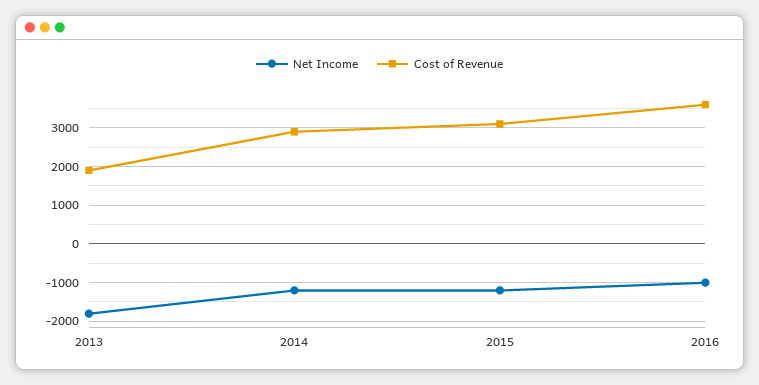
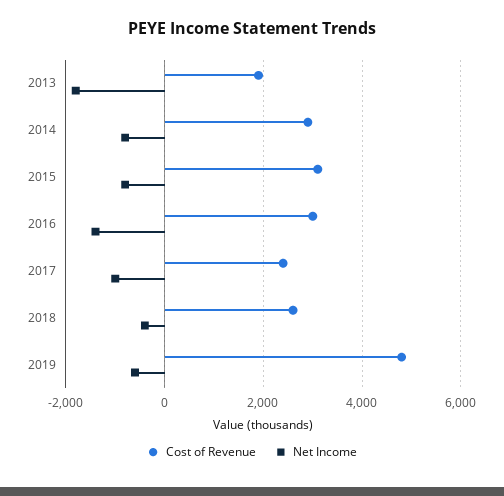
Net Income, 2014: -1200 -> -800
Net Income, 2015: -1200 -> -800
Net Income, 2016: -1000 -> -1400
Cost of Revenue, 2016: 3600 -> 3000
Cost of Revenue, 2017: none -> 2400
Net Income, 2017: none -> -1000
Cost of Revenue, 2018: none -> 2600
Net Income, 2018: none -> -400
Cost of Revenue, 2019: none -> 4800
Net Income, 2019: none -> -600

